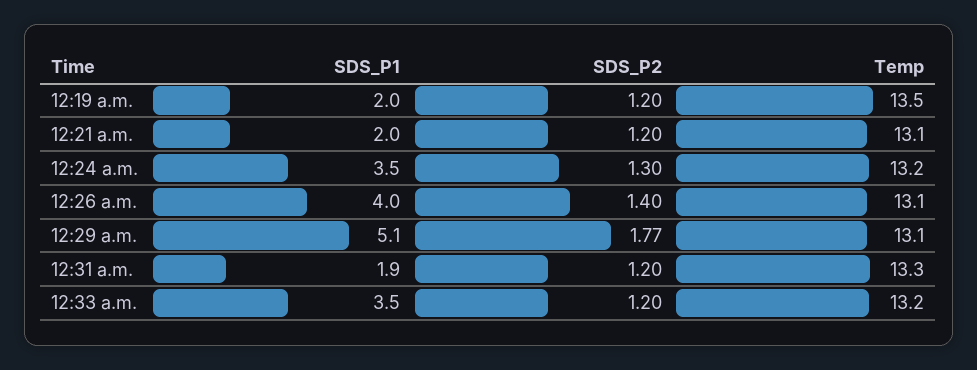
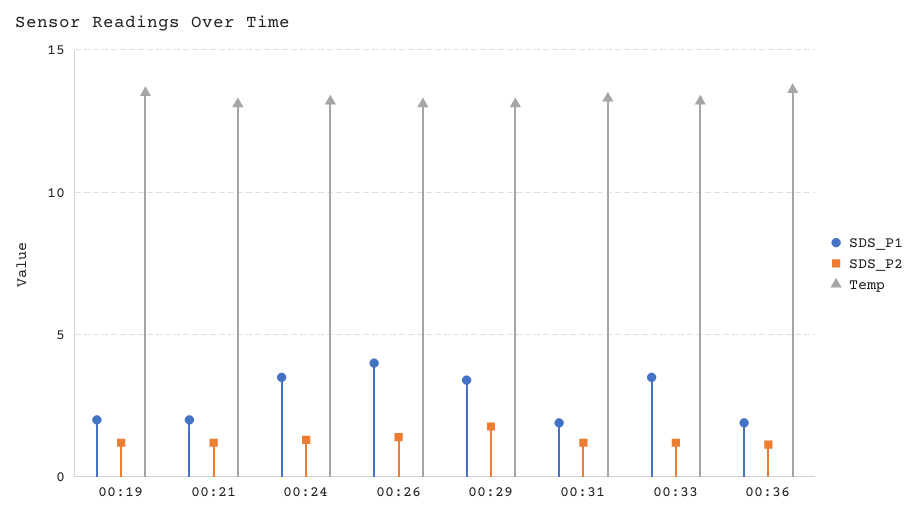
SDS_P1, 12:29 a.m.: 5.1 -> 3.5
SDS_P1, 00:36: none -> 2
SDS_P2, 00:36: none -> 1
Temp, 00:36: none -> 13.5

